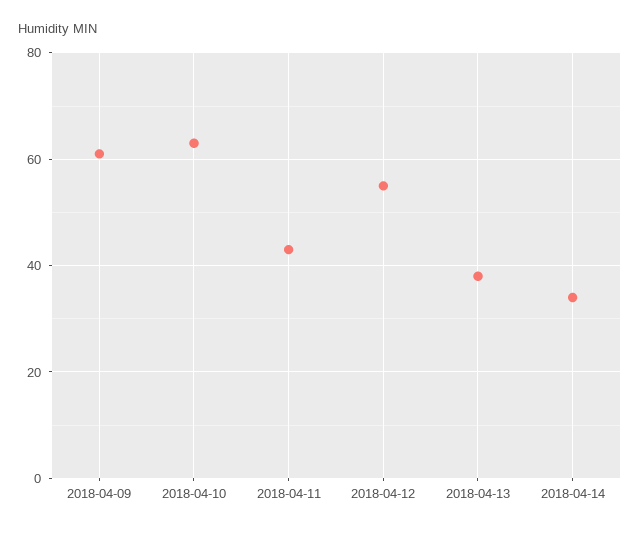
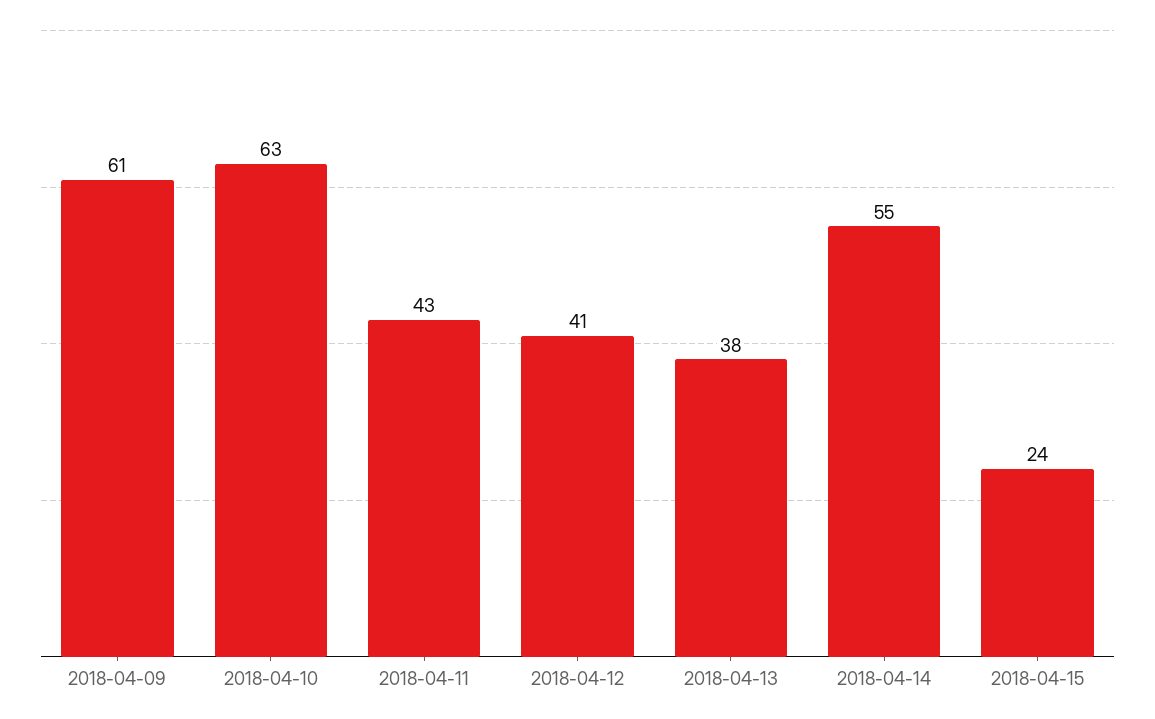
2018-04-12: 55 -> 41
2018-04-14: 35 -> 55
2018-04-15: none -> 24

